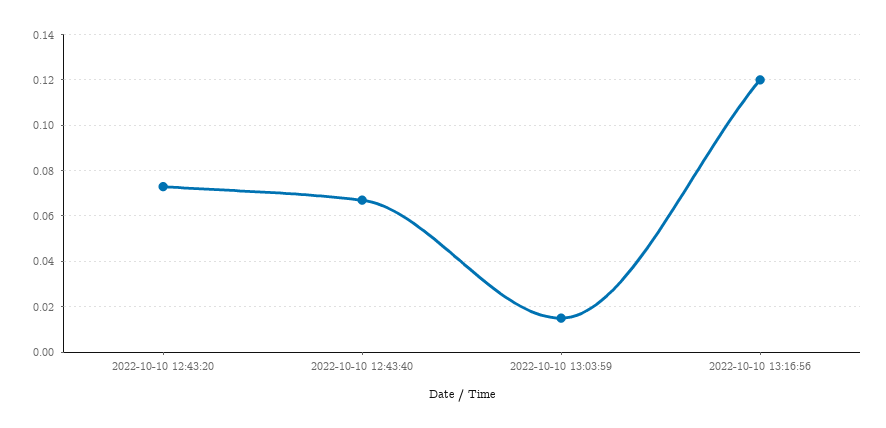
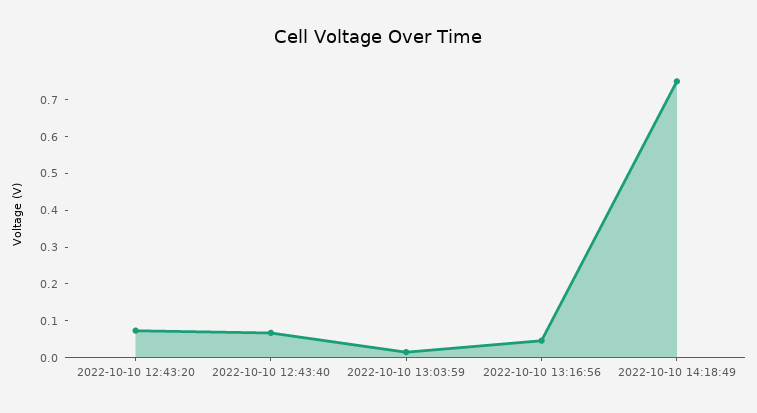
2022-10-10 13:16:56: 0.12 -> 0.05
2022-10-10 14:18:49: none -> 0.75

